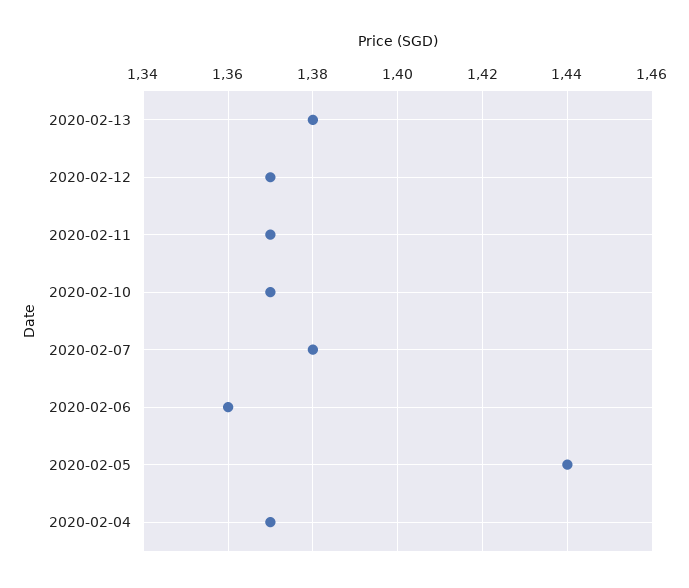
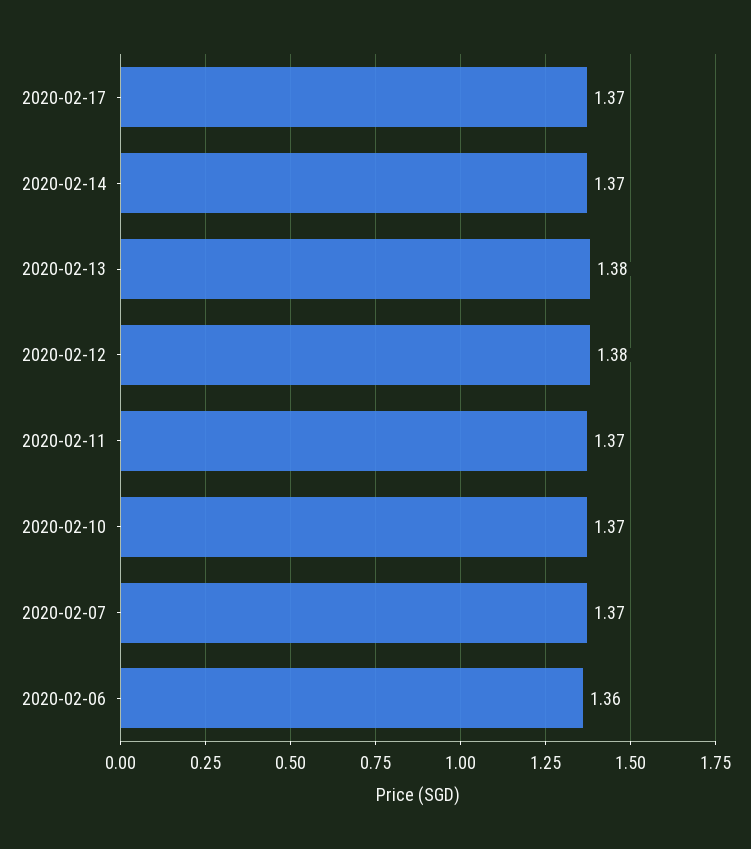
2020-02-12: 1.37 -> 1.38
2020-02-07: 1.38 -> 1.37
2020-02-05: 1.44 -> none
2020-02-04: 1.37 -> none
2020-02-17: none -> 1.37
2020-02-14: none -> 1.37

